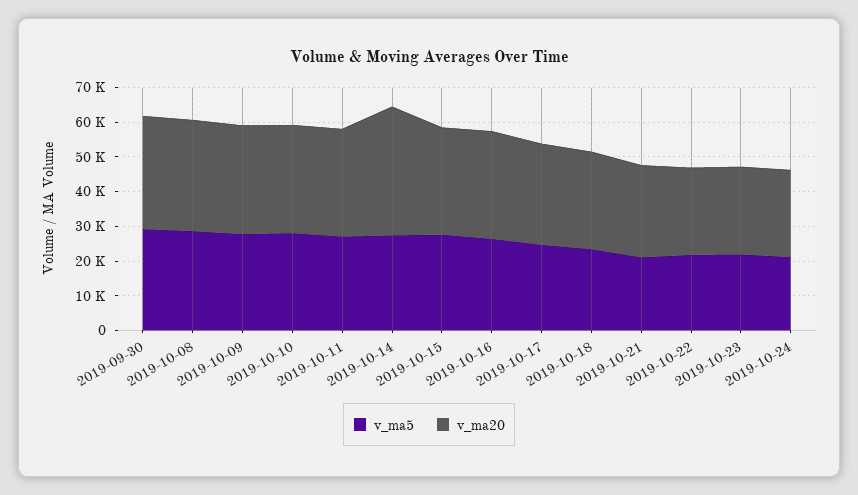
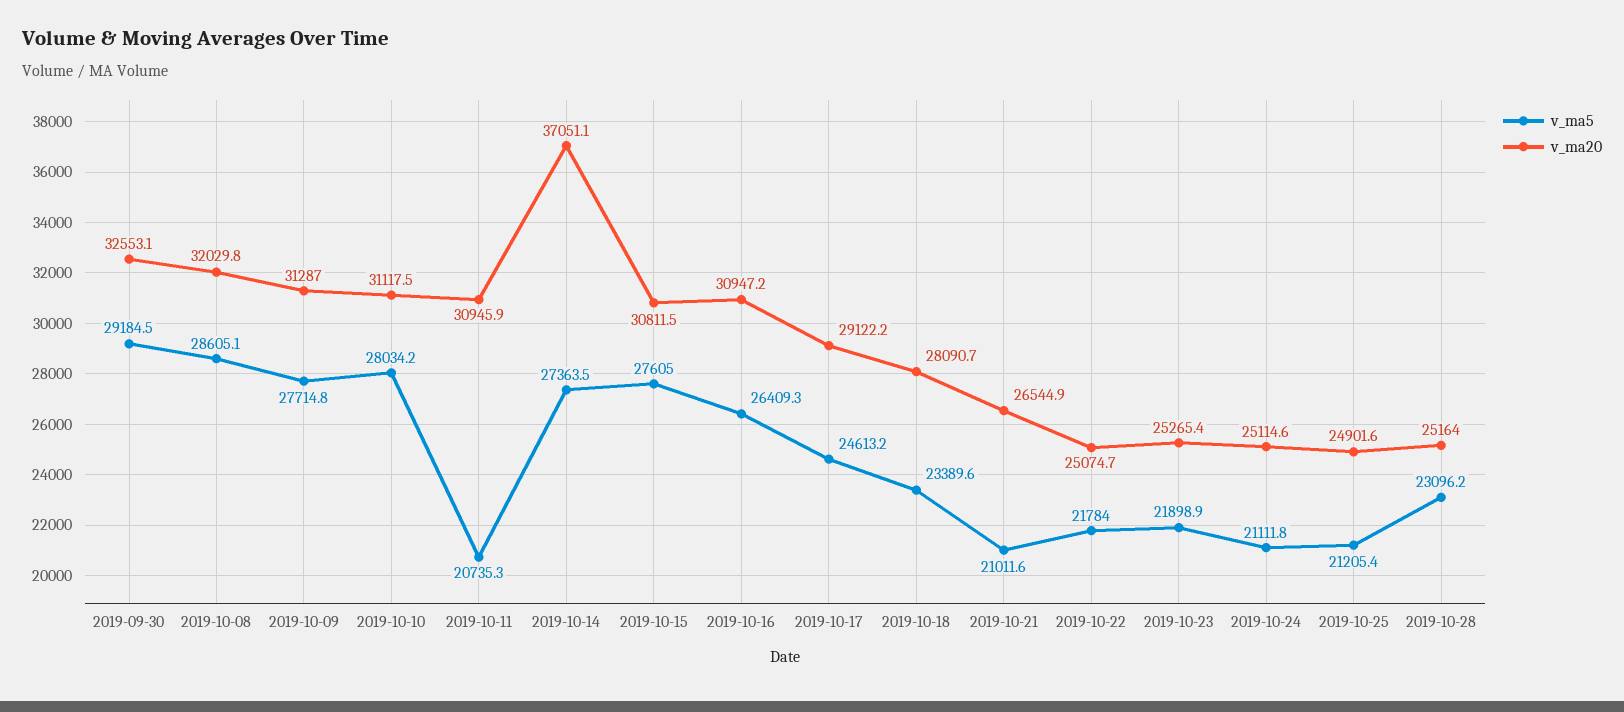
v_ma5, 2019-10-11: 27500 -> 20735.3
v_ma5, 2019-10-25: none -> 21205.4
v_ma20, 2019-10-25: none -> 24901.6
v_ma5, 2019-10-28: none -> 23096.2
v_ma20, 2019-10-28: none -> 25164

